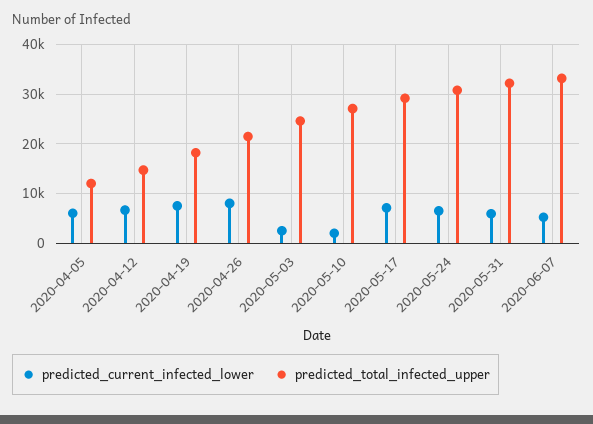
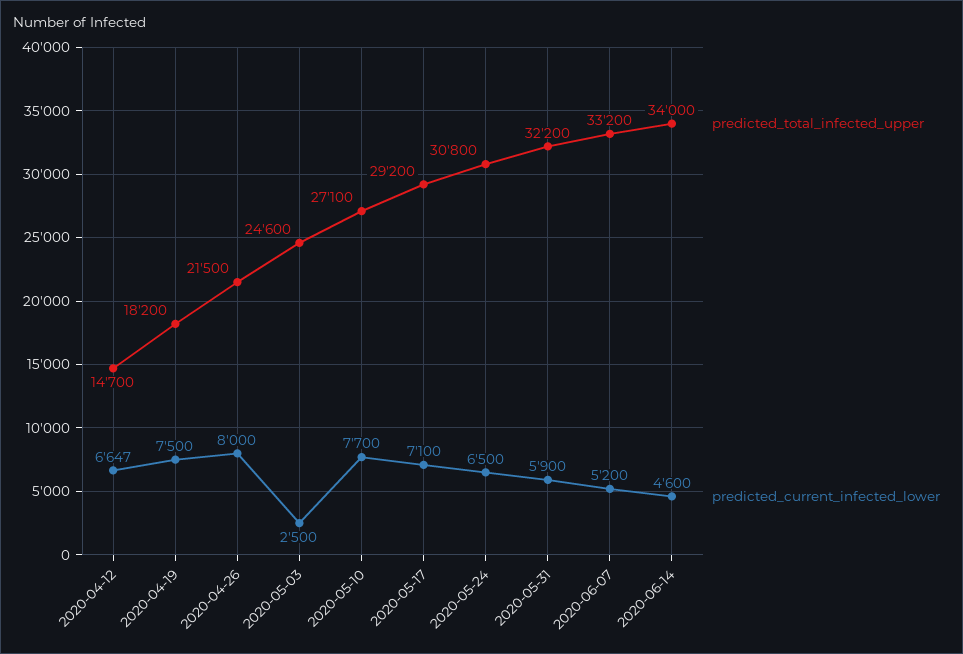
predicted_current_infected_lower, 2020-04-05: 6000 -> none
predicted_total_infected_upper, 2020-04-05: 12000 -> none
predicted_current_infected_lower, 2020-05-10: 2000 -> 7700
predicted_total_infected_upper, 2020-06-14: none -> 34000
predicted_current_infected_lower, 2020-06-14: none -> 4600

